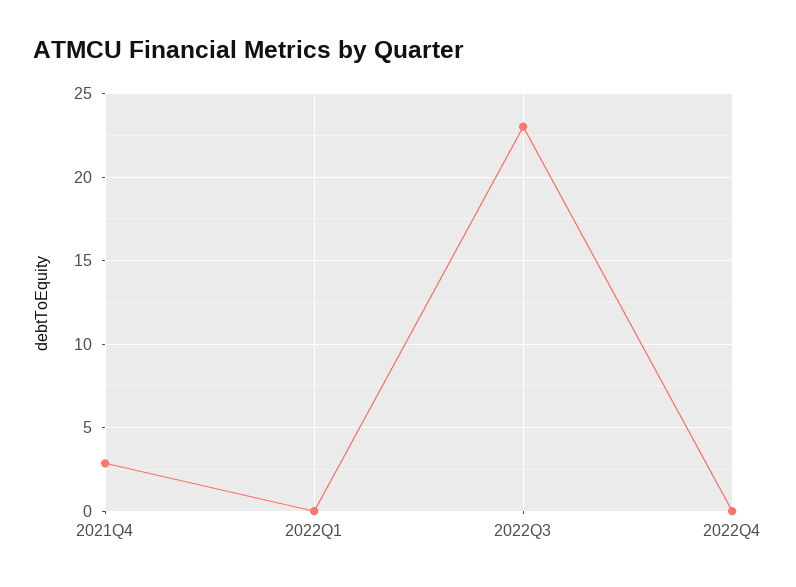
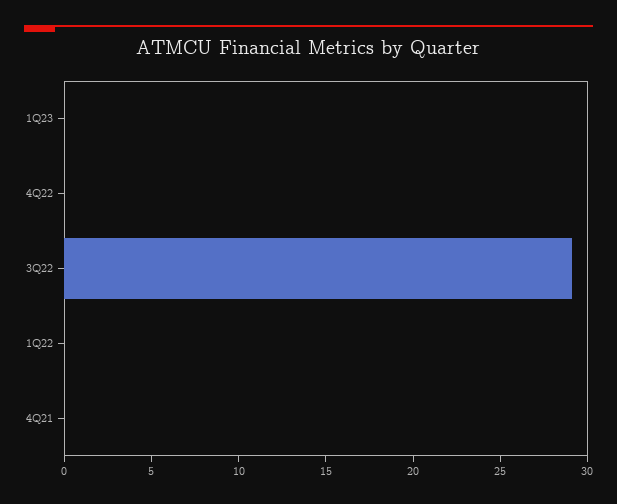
2021Q4: 3 -> 0
2022Q3: 23 -> 29
1Q23: none -> 0

